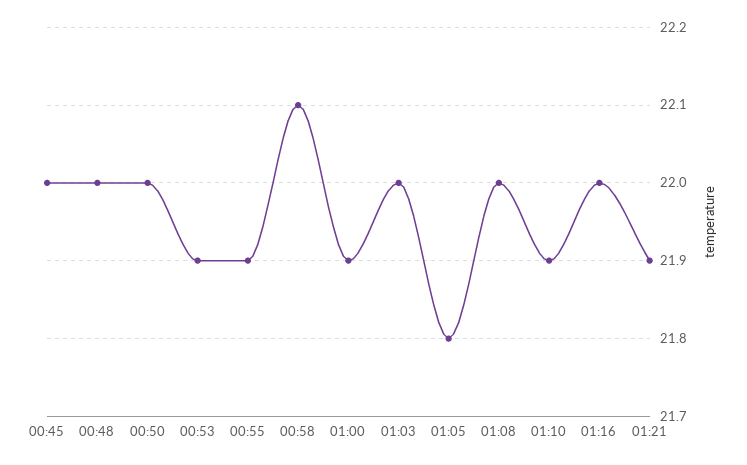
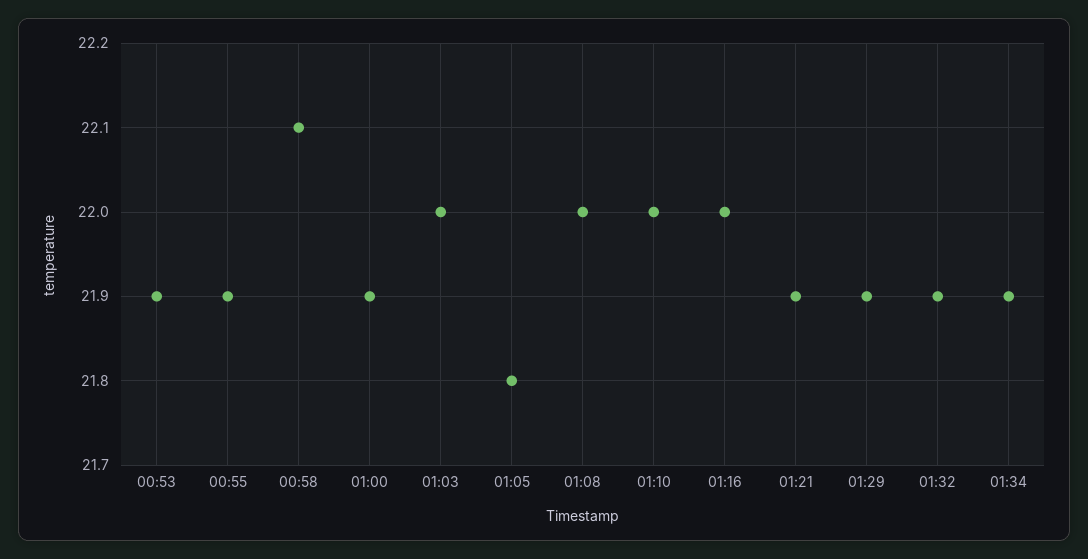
00:45: 22 -> none
00:48: 22 -> none
00:50: 22 -> none
01:10: 21.9 -> 22
01:29: none -> 21.9
01:32: none -> 21.9
01:34: none -> 21.9

